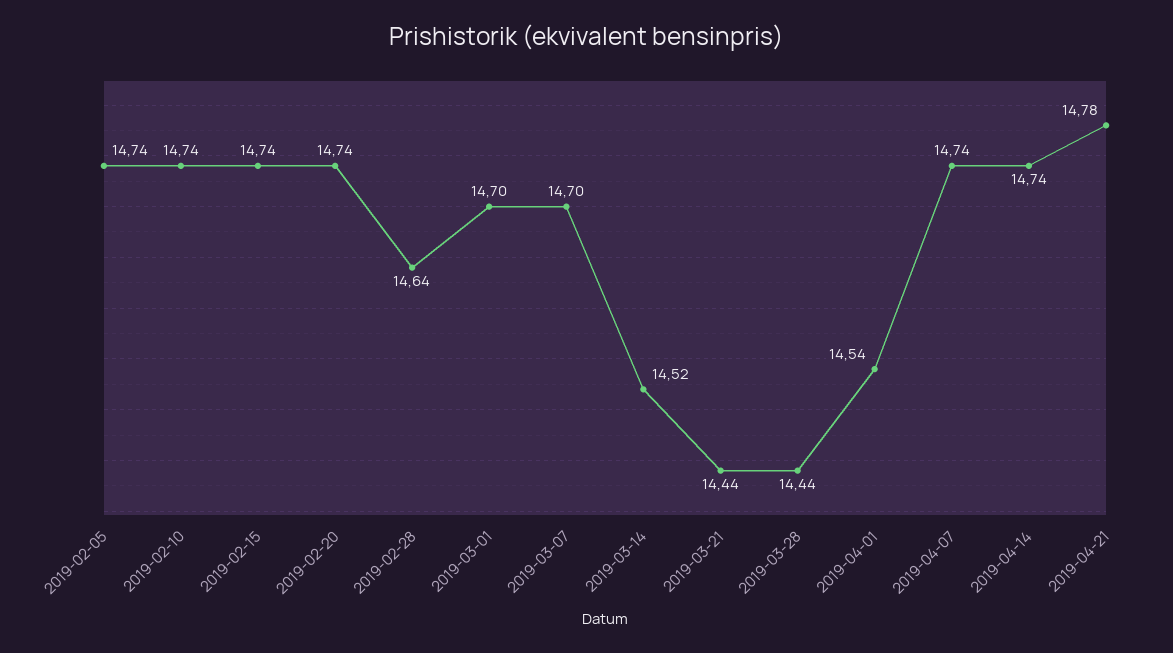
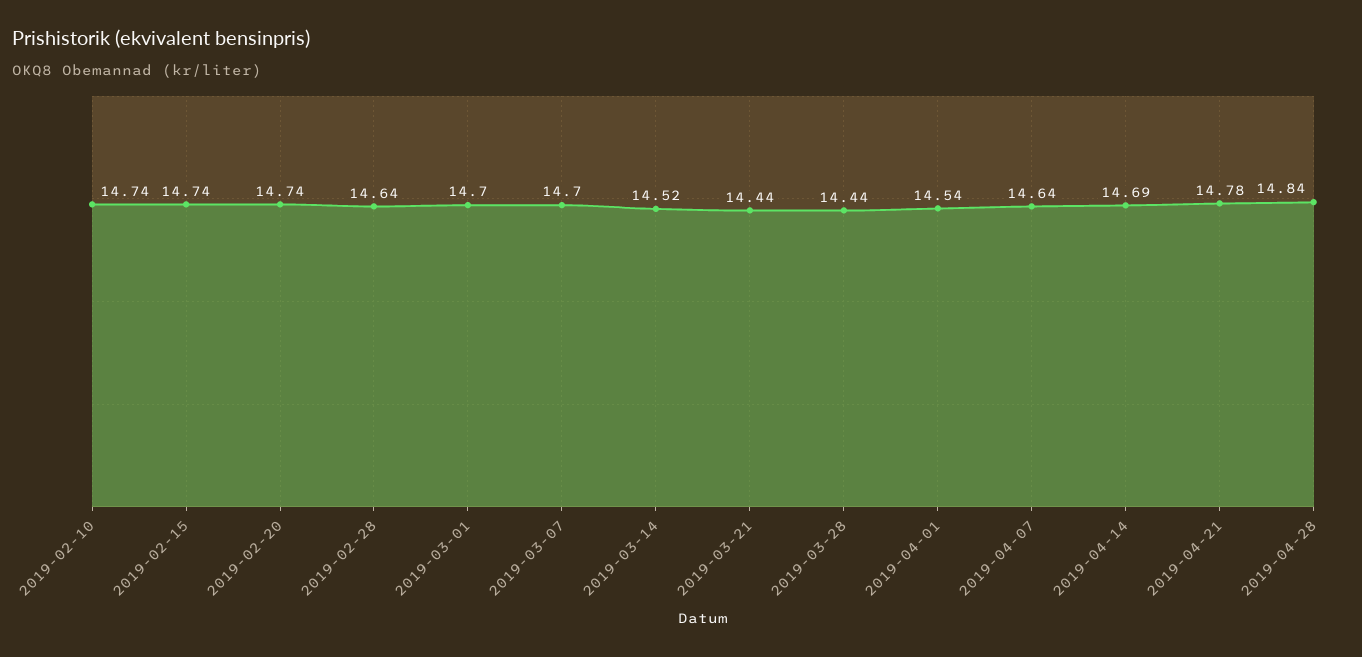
2019-02-05: 14.74 -> none
2019-04-07: 14.74 -> 14.64
2019-04-14: 14.74 -> 14.69
2019-04-28: none -> 14.84

